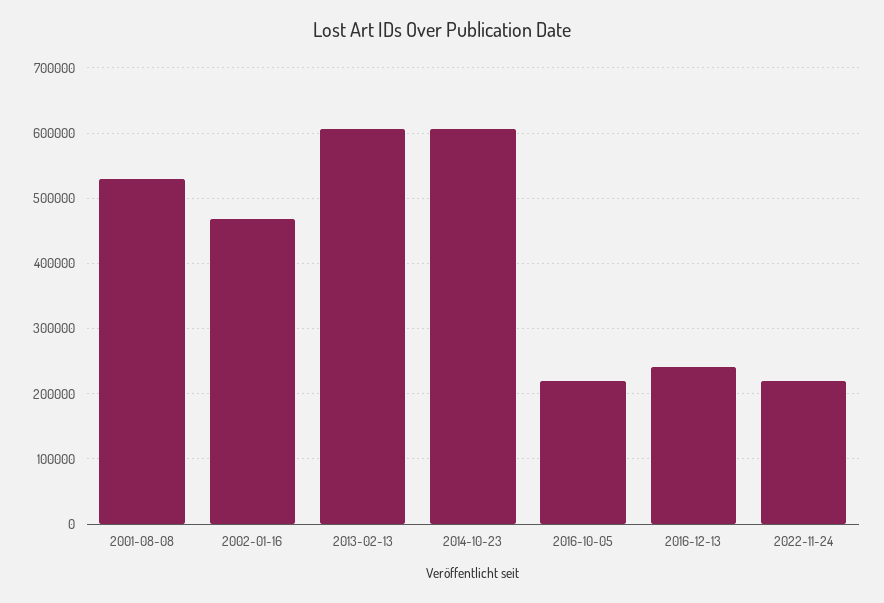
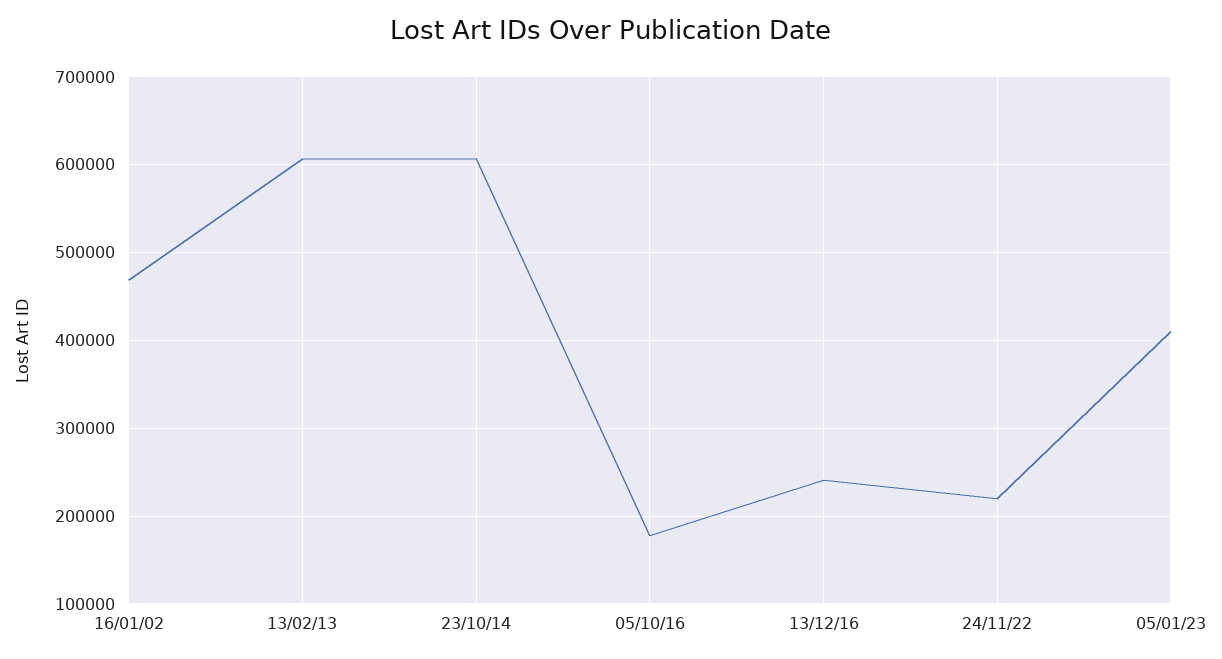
2001-08-08: 530000 -> none
2016-10-05: 220000 -> 180000
05/01/23: none -> 410000

